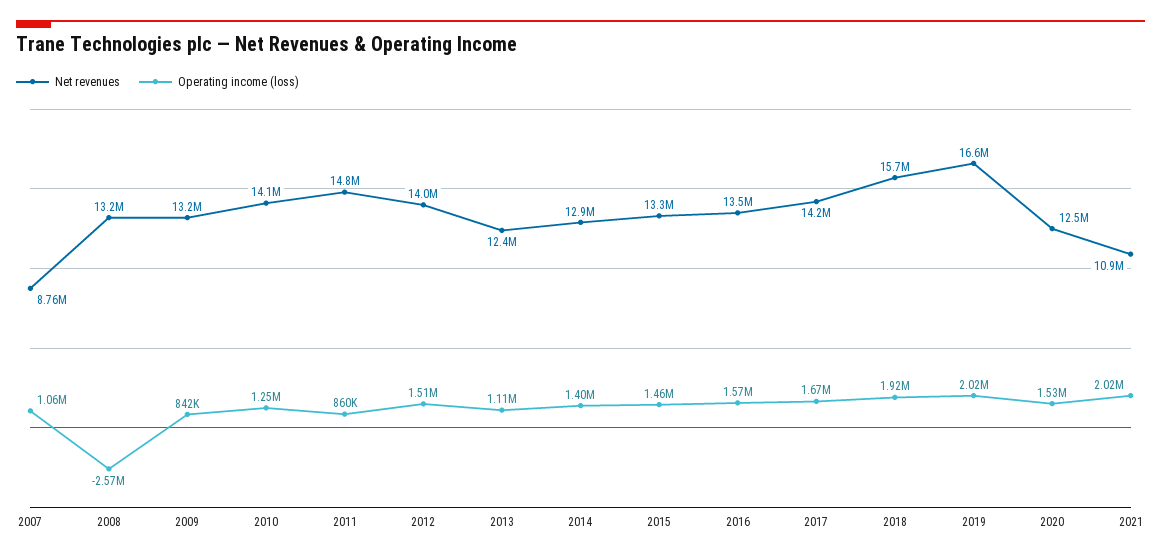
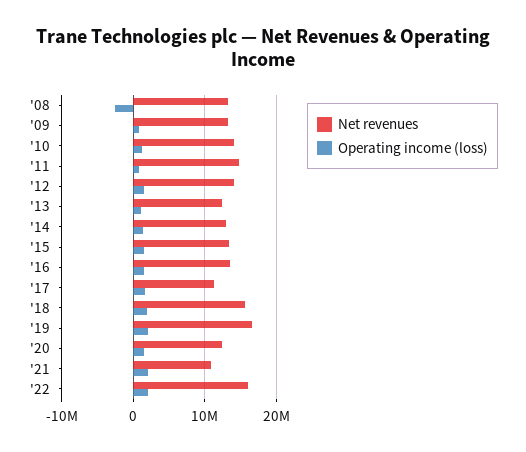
Net revenues, 2007: 8760000 -> none
Operating income (loss), 2007: 1060000 -> none
Net revenues, 2017: 14200000 -> 11000000
Net revenues, '22: none -> 16000000
Operating income (loss), '22: none -> 2000000

